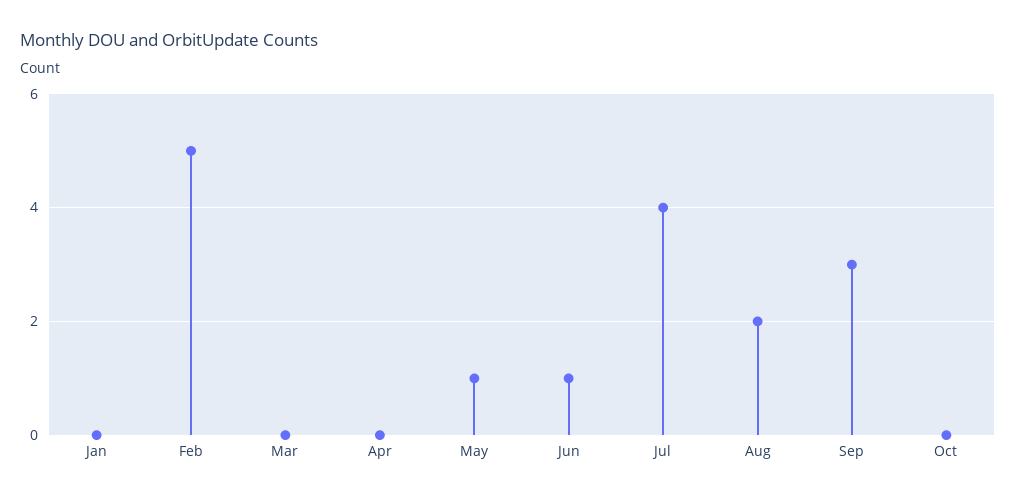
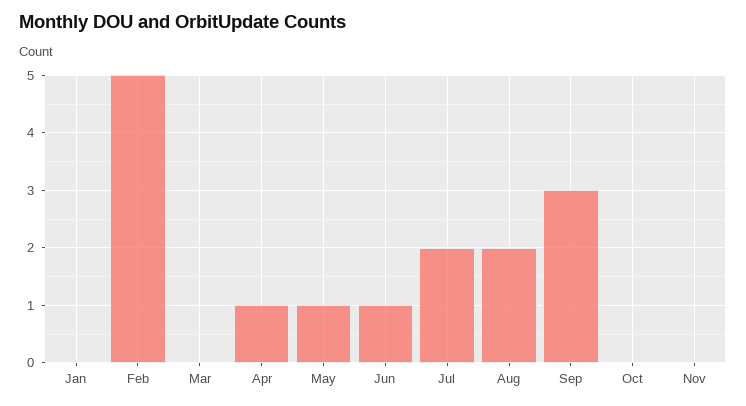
Apr: 0 -> 1
Jul: 4 -> 2
Nov: none -> 0

